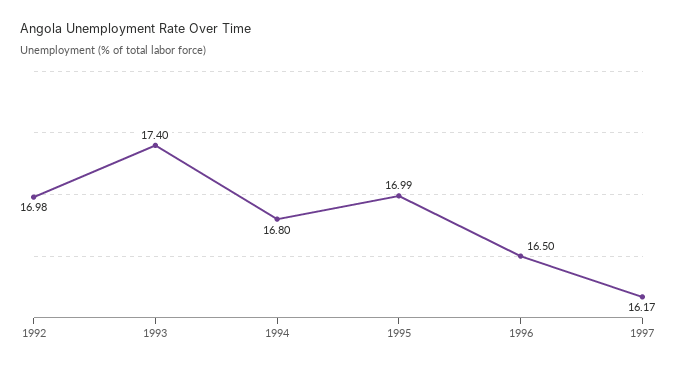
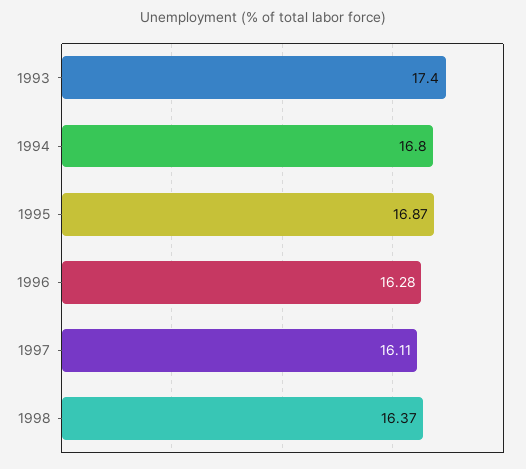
1992: 16.98 -> none
1995: 16.99 -> 16.87
1996: 16.5 -> 16.28
1997: 16.17 -> 16.11
1998: none -> 16.37

